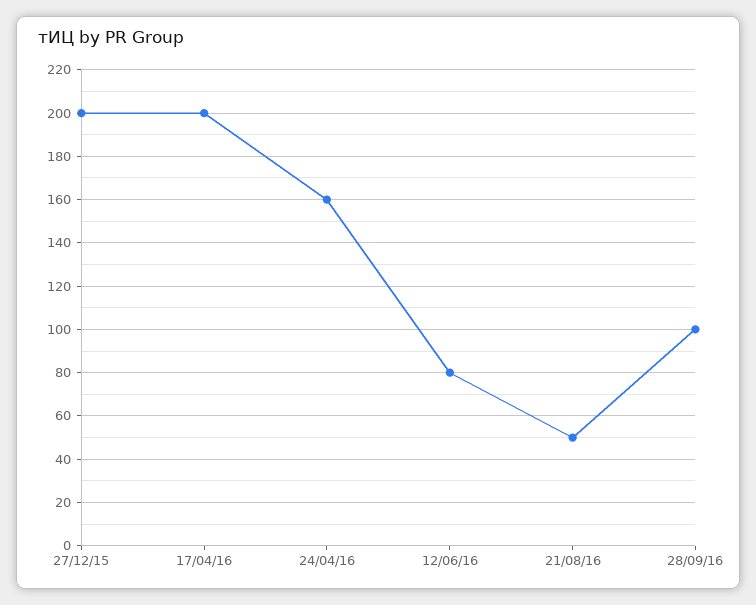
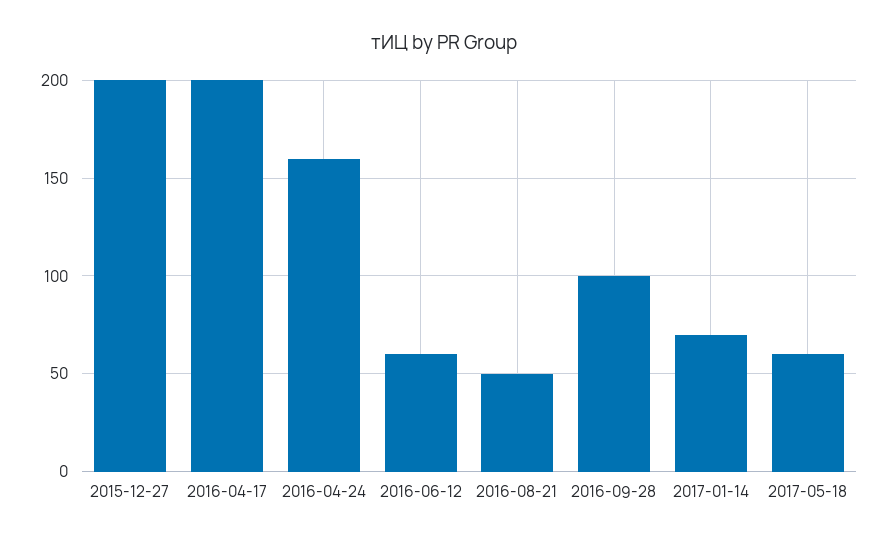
12/06/16: 80 -> 60
2017-01-14: none -> 70
2017-05-18: none -> 60

